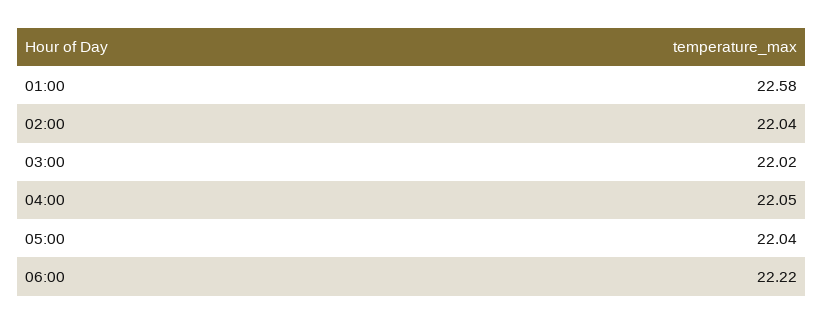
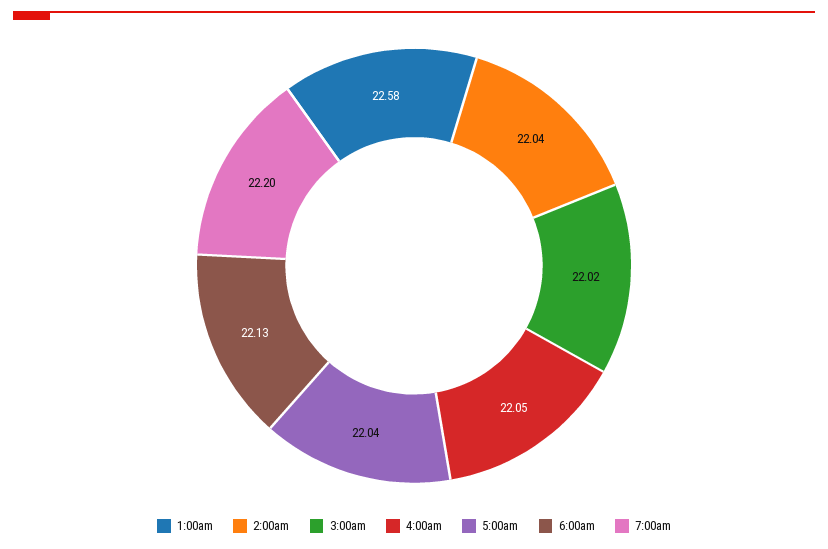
06:00: 22.22 -> 22.13
7:00am: none -> 22.2

